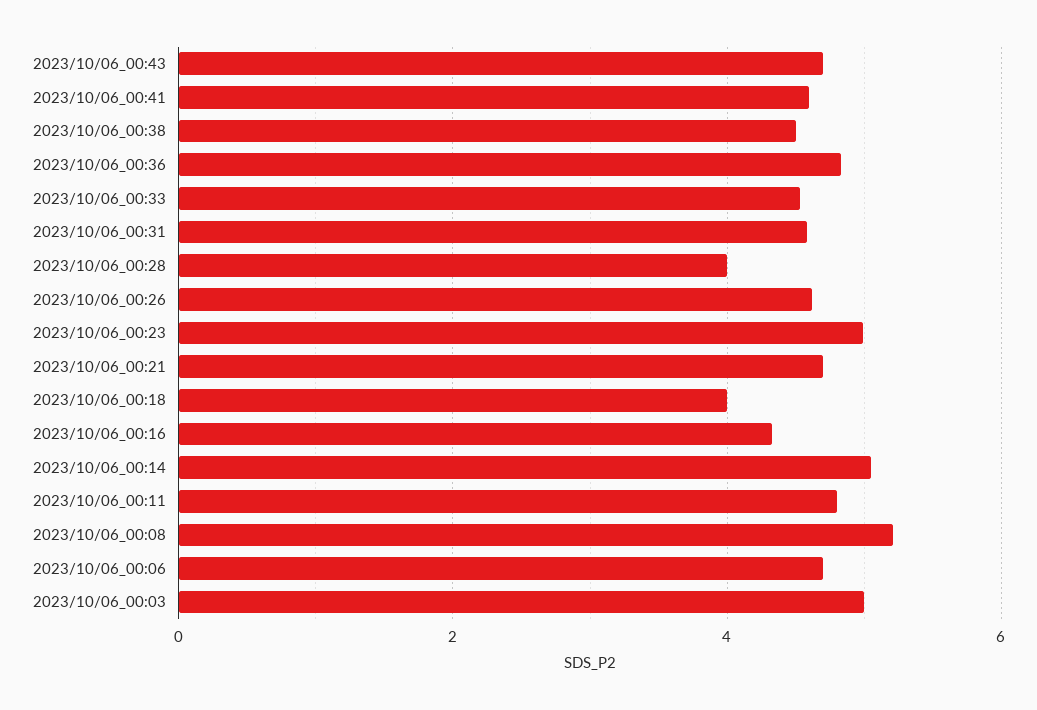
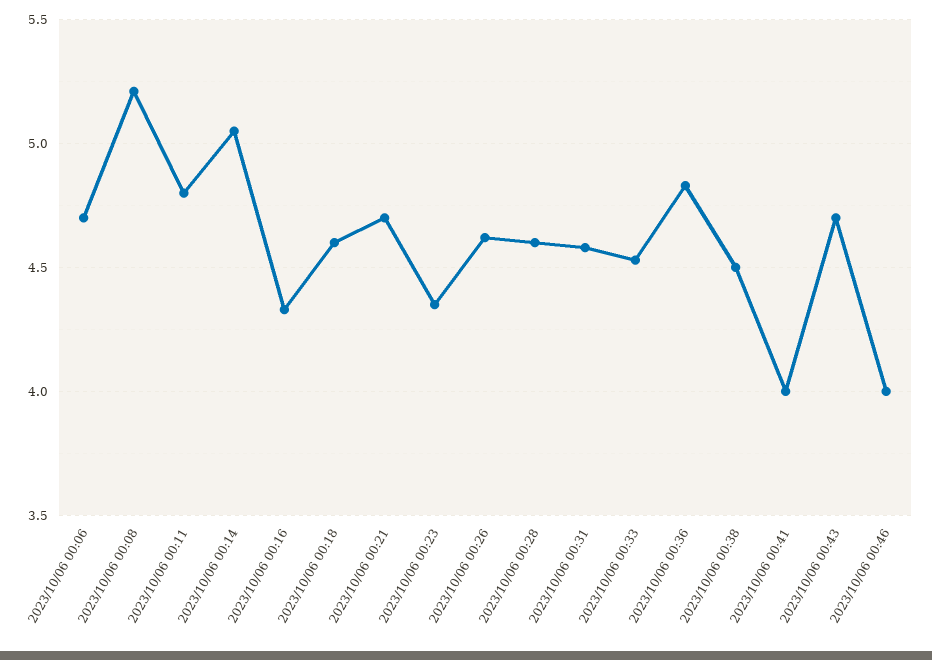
2023/10/06_00:41: 4.6 -> 4
2023/10/06_00:28: 4 -> 4.6
2023/10/06_00:23: 5 -> 4.35
2023/10/06_00:18: 4 -> 4.6
2023/10/06_00:03: 5 -> none
2023/10/06 00:46: none -> 4

